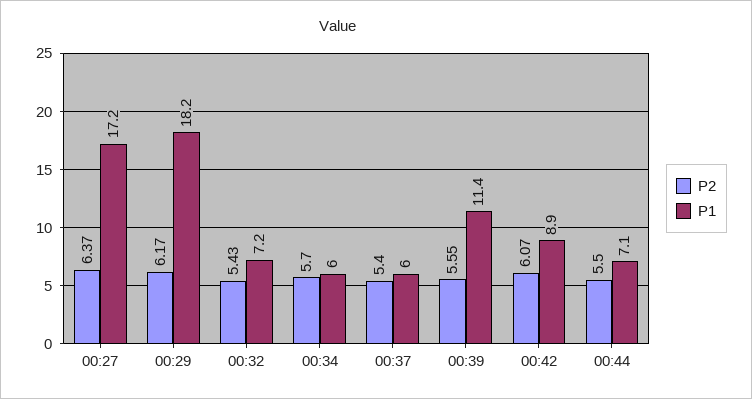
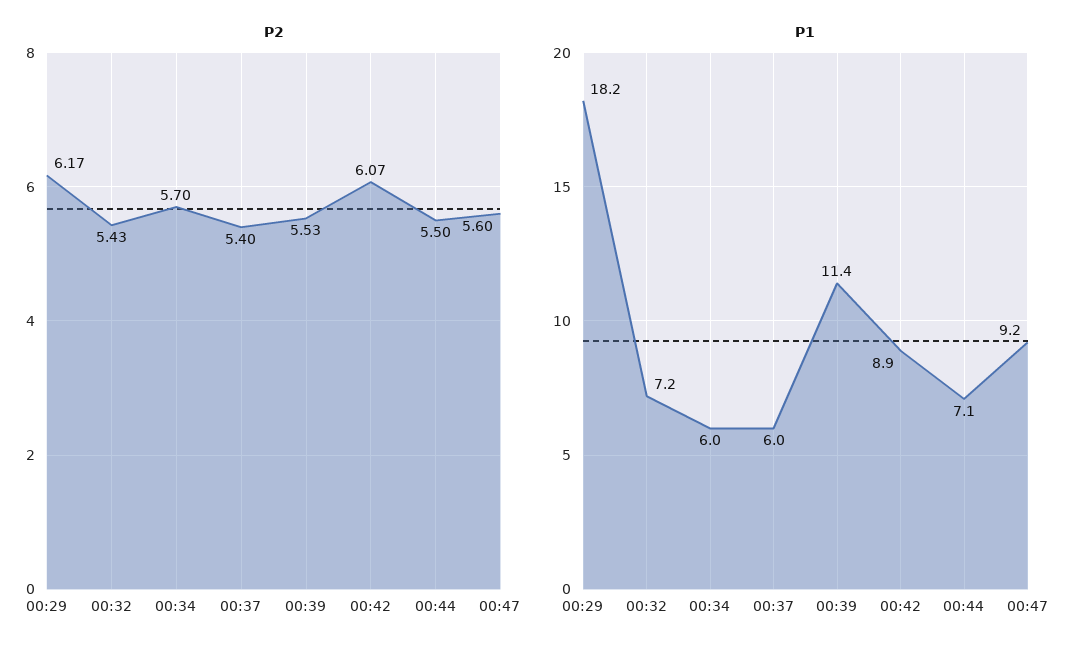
P2, 00:27: 6.37 -> none
P1, 00:27: 17.2 -> none
P2, 00:39: 5.55 -> 5.53
P2, 00:47: none -> 5.6
P1, 00:47: none -> 9.2

